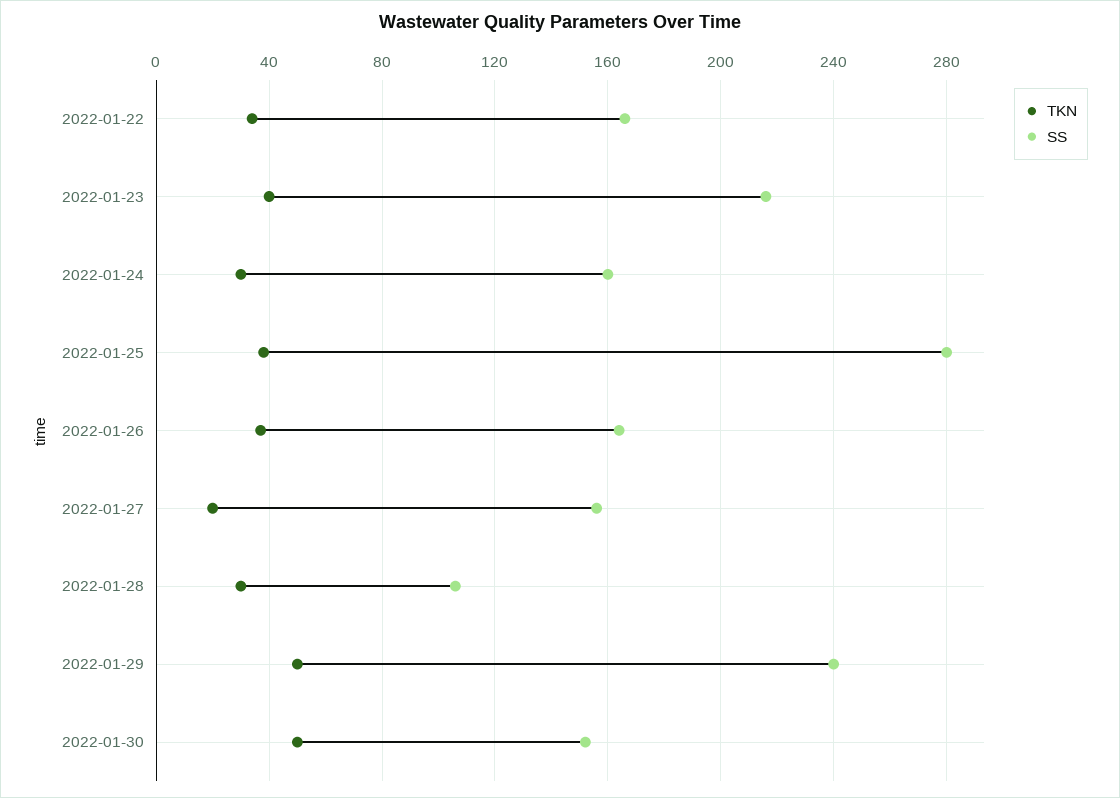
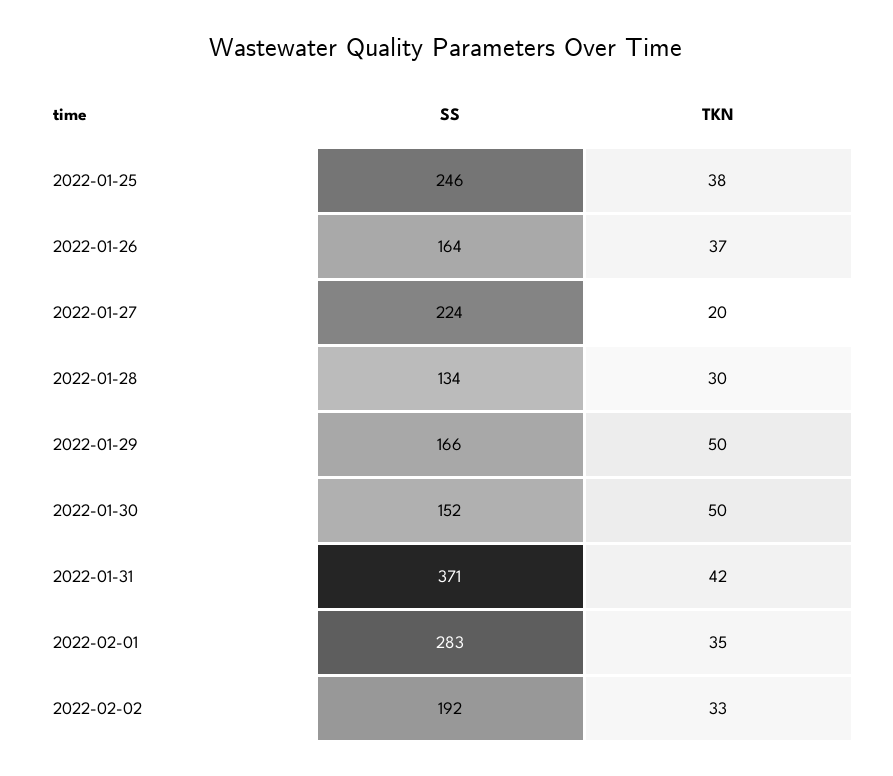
TKN, 2022-01-22: 35 -> none
SS, 2022-01-22: 165 -> none
TKN, 2022-01-23: 40 -> none
SS, 2022-01-23: 215 -> none
TKN, 2022-01-24: 30 -> none
SS, 2022-01-24: 160 -> none
SS, 2022-01-25: 280 -> 246
SS, 2022-01-27: 155 -> 224
SS, 2022-01-28: 105 -> 134
SS, 2022-01-29: 240 -> 166
SS, 2022-01-31: none -> 371
TKN, 2022-01-31: none -> 42
SS, 2022-02-01: none -> 283
TKN, 2022-02-01: none -> 35
SS, 2022-02-02: none -> 192
TKN, 2022-02-02: none -> 33

